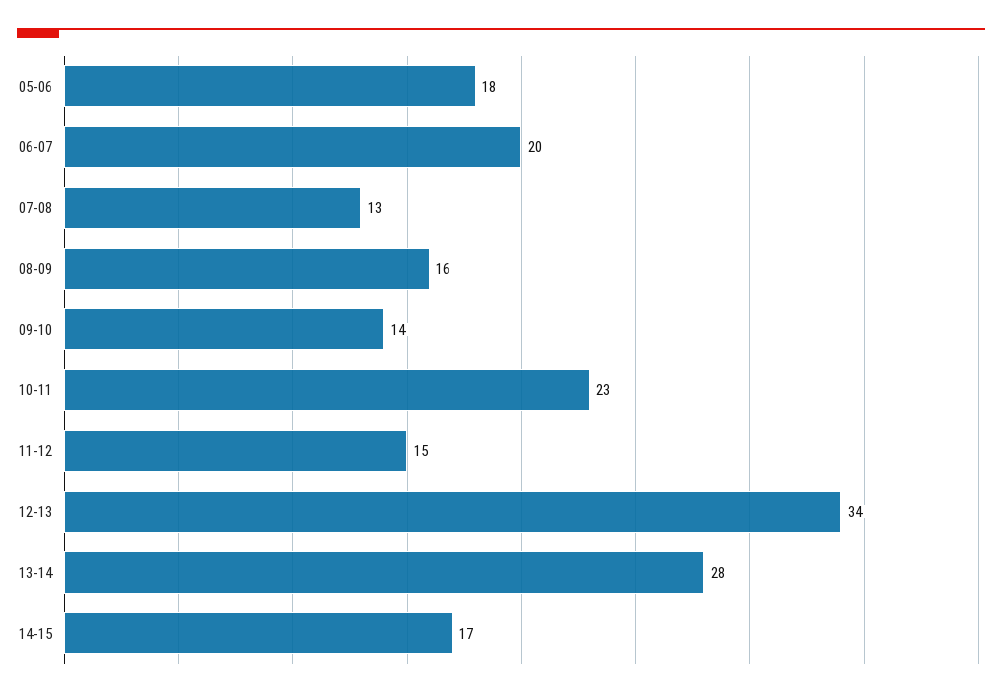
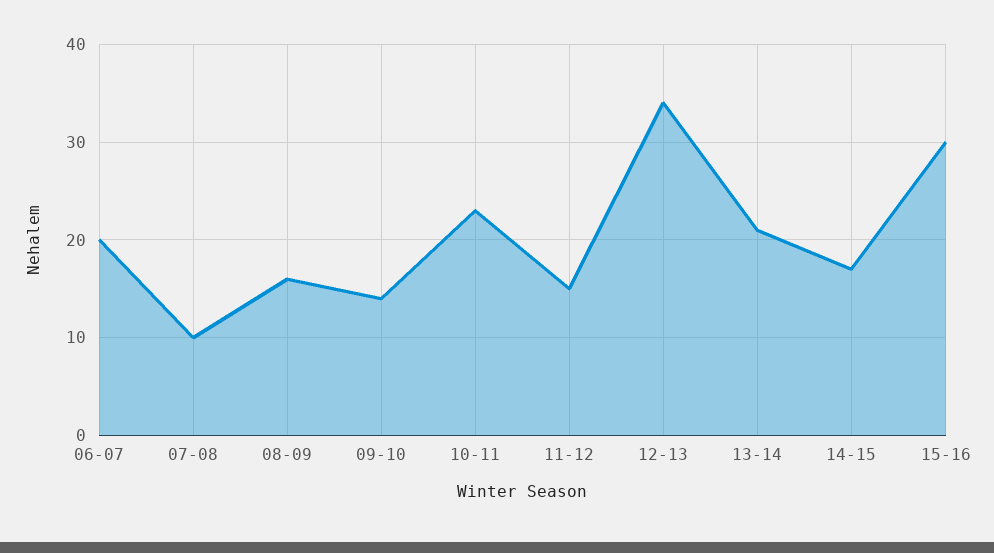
05-06: 18 -> none
07-08: 13 -> 10
13-14: 28 -> 21
15-16: none -> 30

